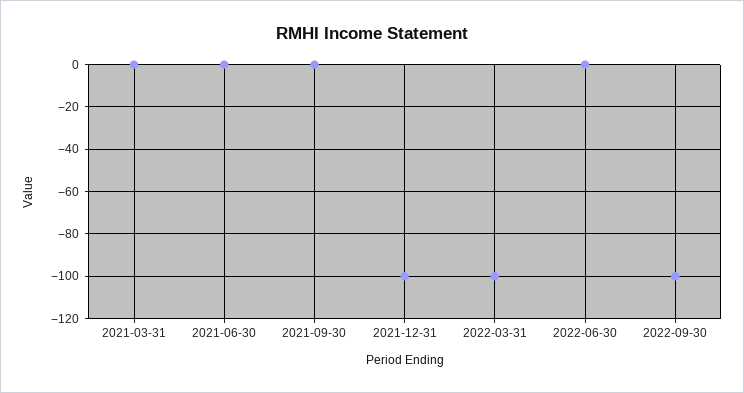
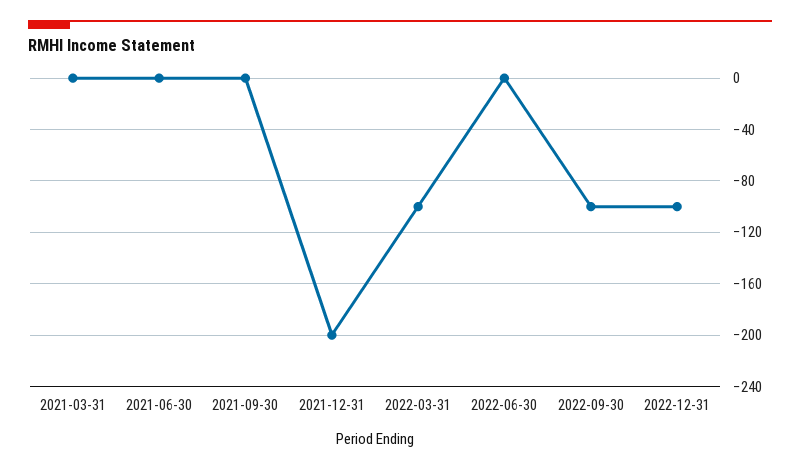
2021-12-31: -100 -> -200
2022-12-31: none -> -100

